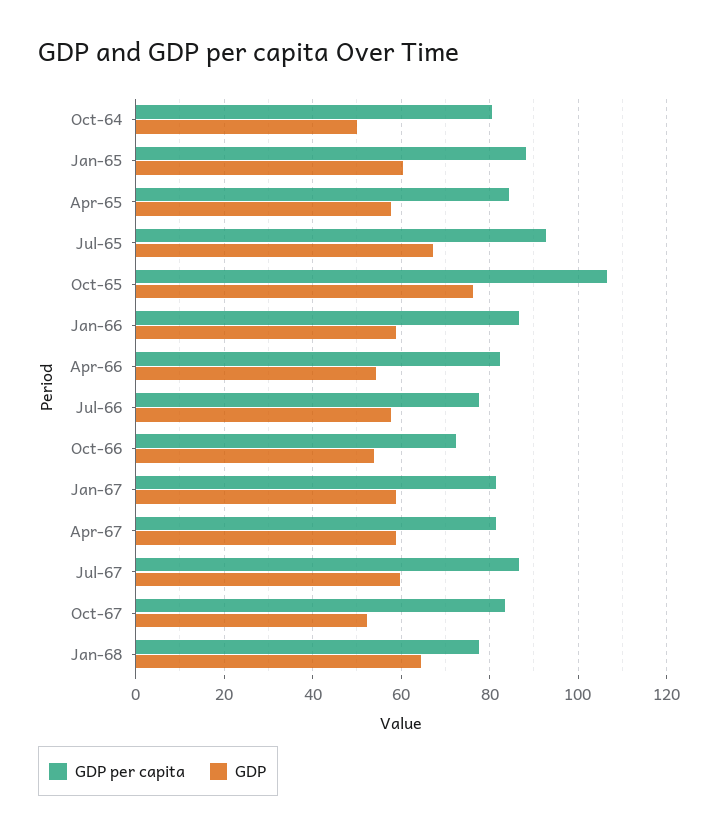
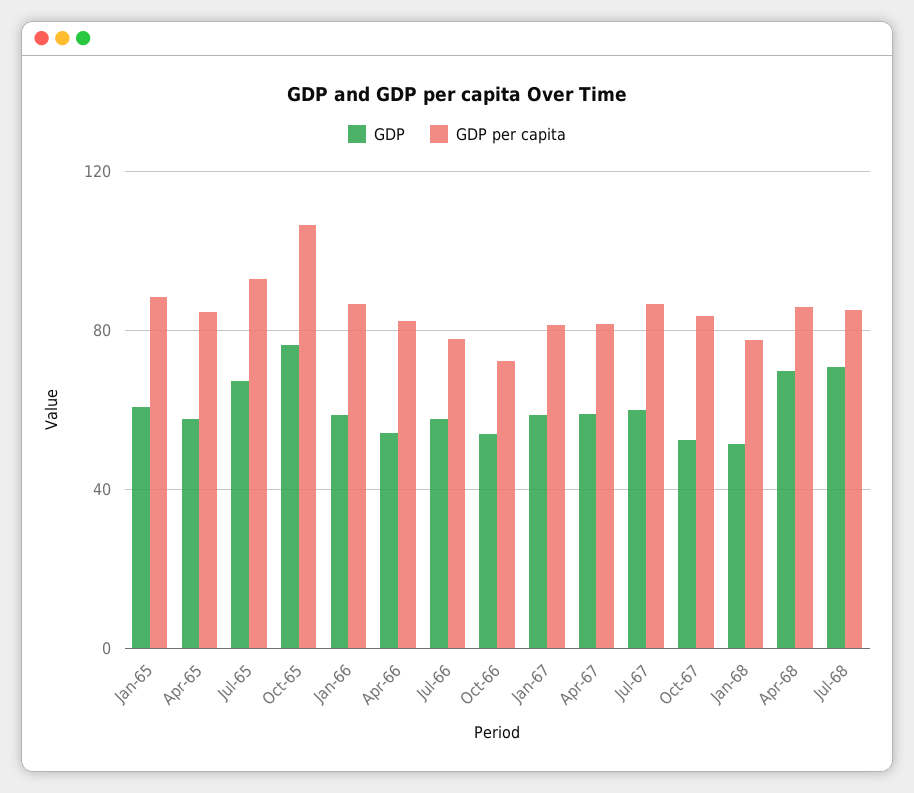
GDP per capita, Oct-64: 80 -> none
GDP, Oct-64: 50 -> none
GDP, Jan-68: 64 -> 50
GDP, Apr-68: none -> 70
GDP per capita, Apr-68: none -> 85
GDP, Jul-68: none -> 70
GDP per capita, Jul-68: none -> 85

